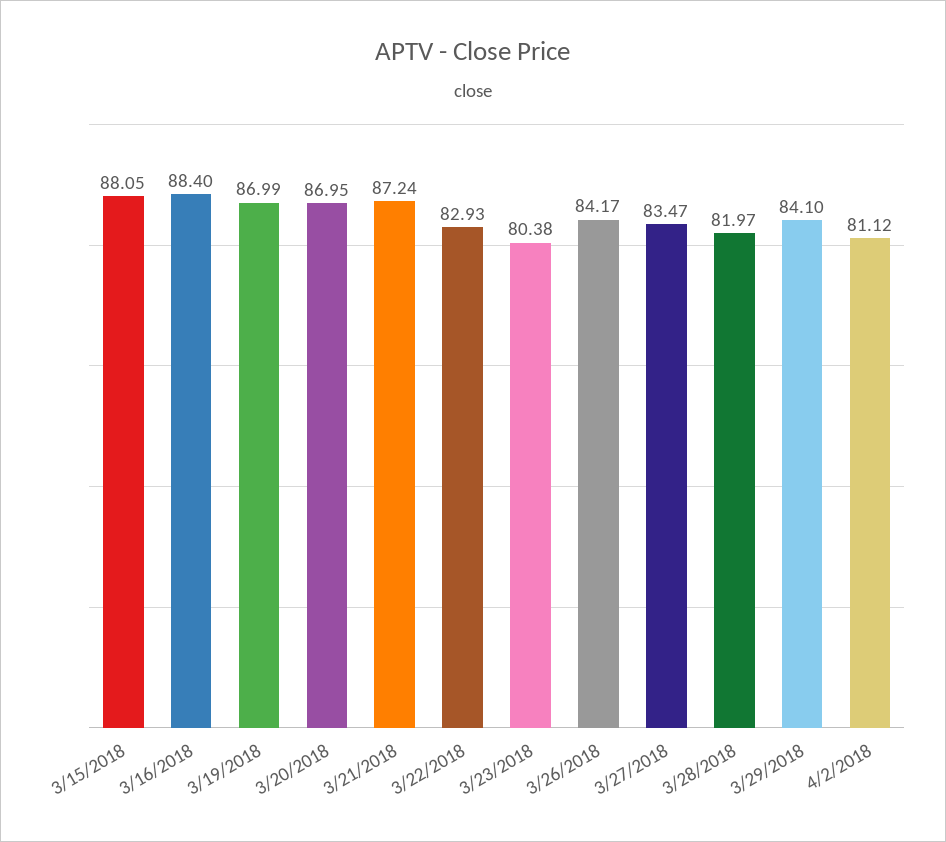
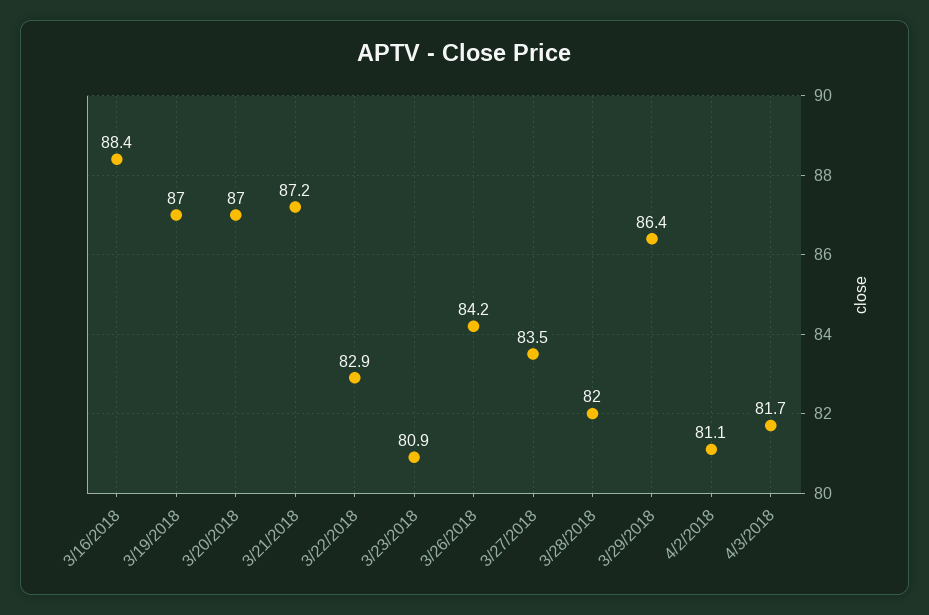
3/15/2018: 88.05 -> none
3/23/2018: 80.38 -> 80.9
3/29/2018: 84.1 -> 86.4
4/3/2018: none -> 81.7

